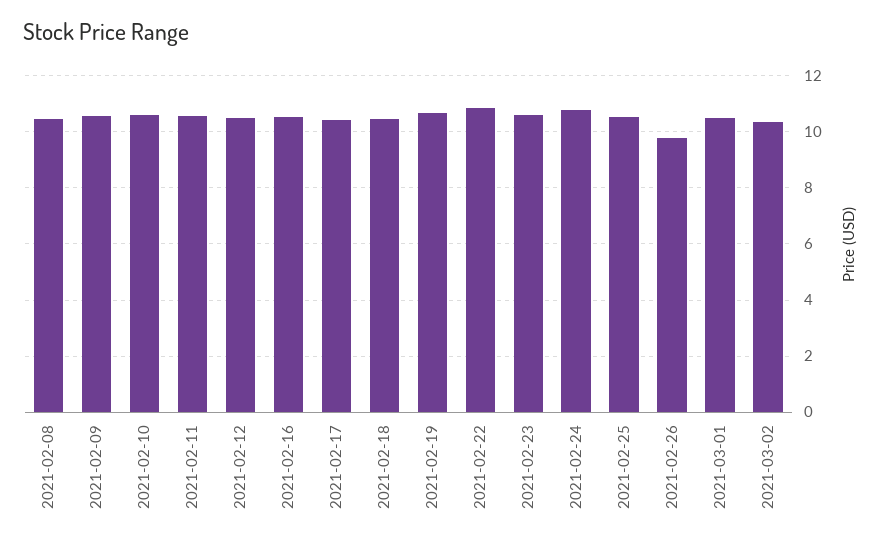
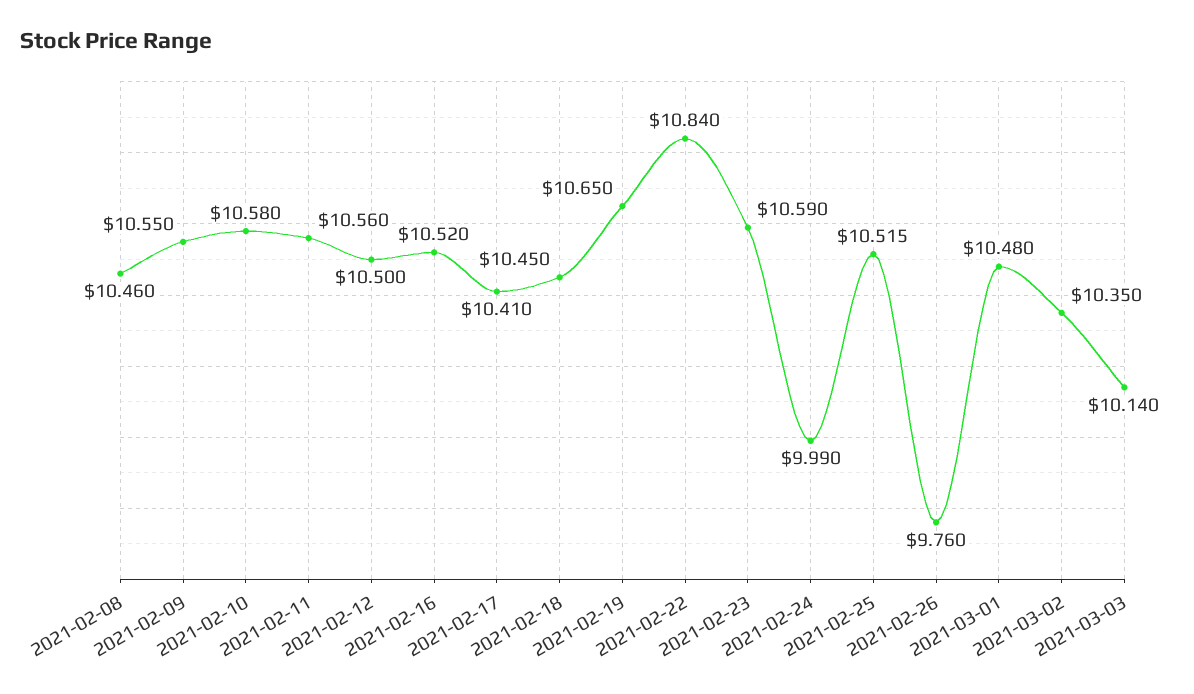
2021-02-24: 10.75 -> 9.99
2021-03-03: none -> 10.14

